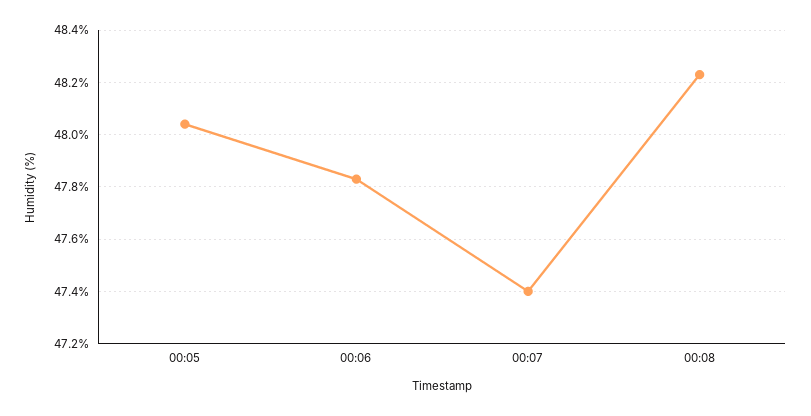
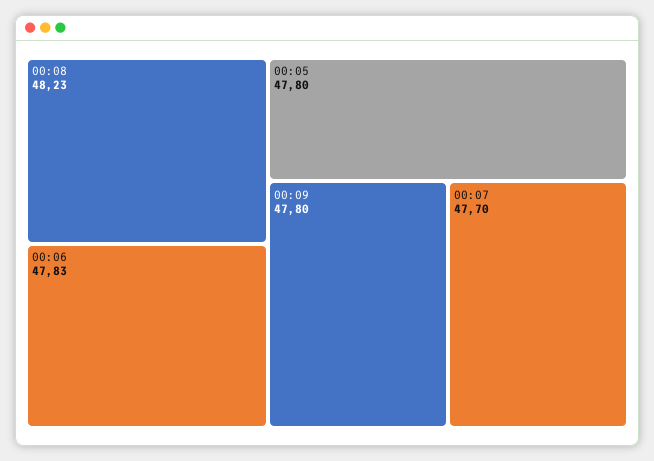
00:05: 48.05 -> 47.8
00:07: 47.4 -> 47.7
00:09: none -> 47.8

